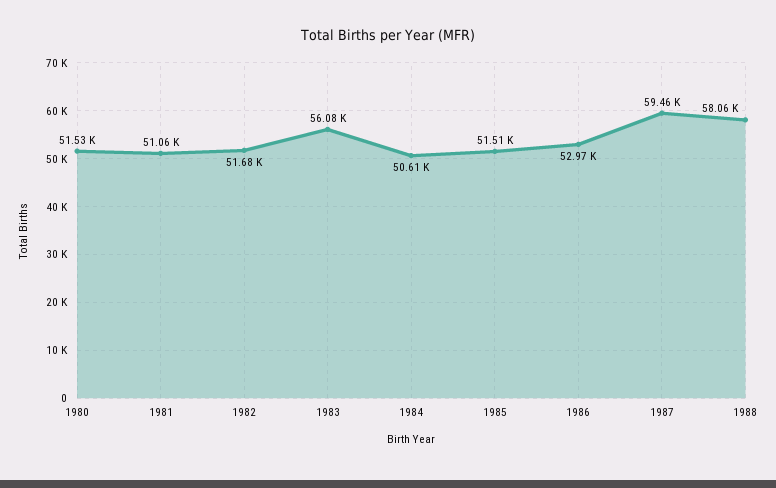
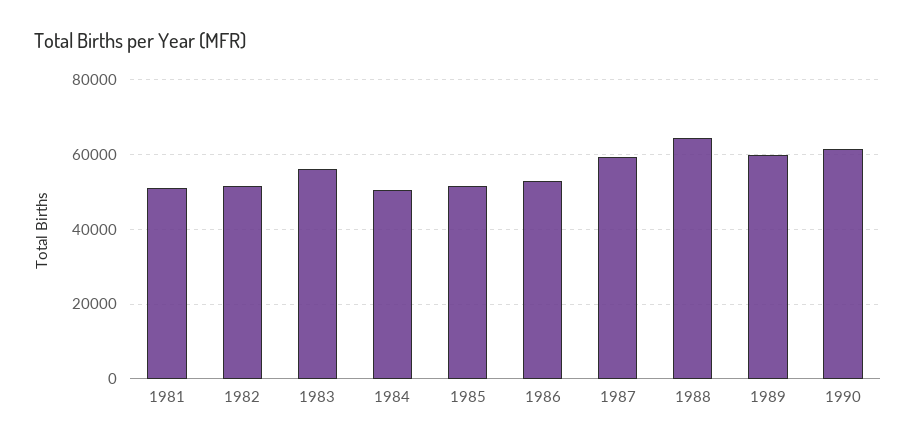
1980: 51530 -> none
1988: 58060 -> 64000
1989: none -> 60000
1990: none -> 62000

